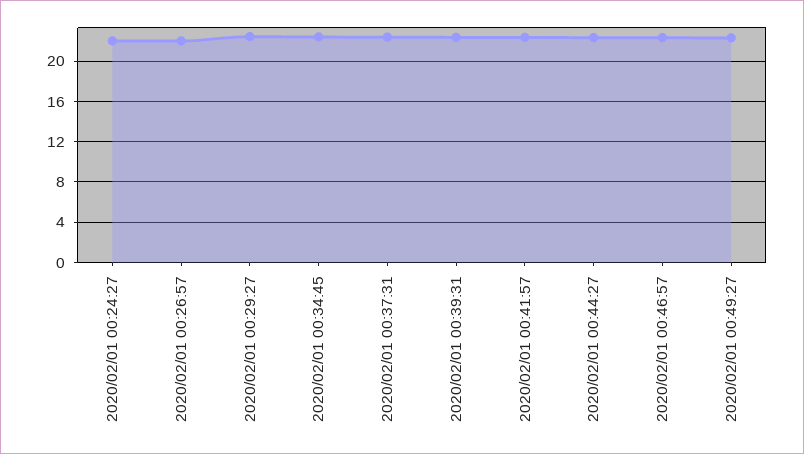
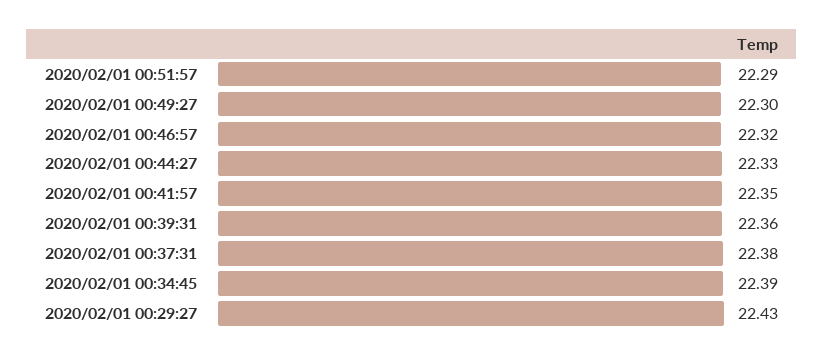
2020/02/01 00:24:27: 22 -> none
2020/02/01 00:26:57: 22 -> none
2020/02/01 00:51:57: none -> 22.29

